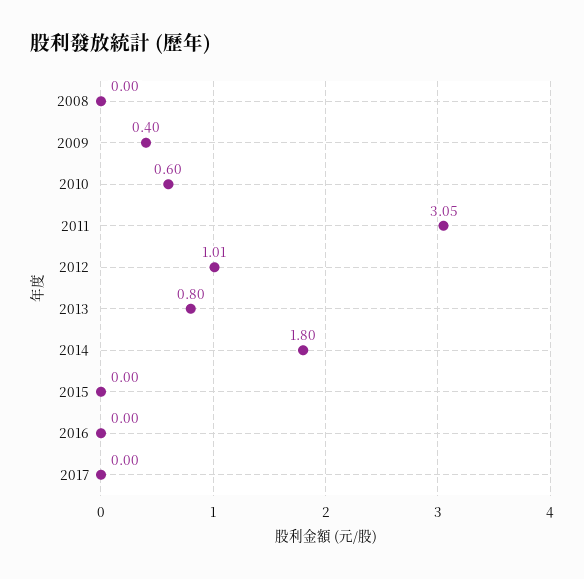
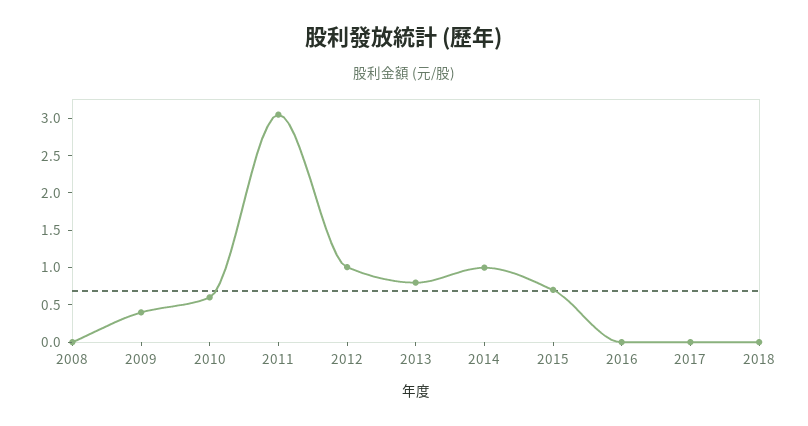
2014: 1.8 -> 1
2015: 0 -> 0.75
2018: none -> 0

